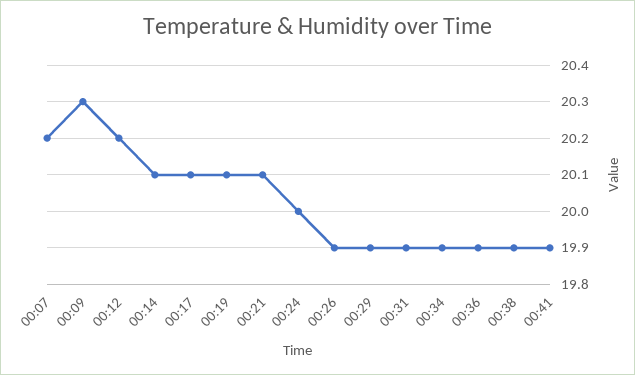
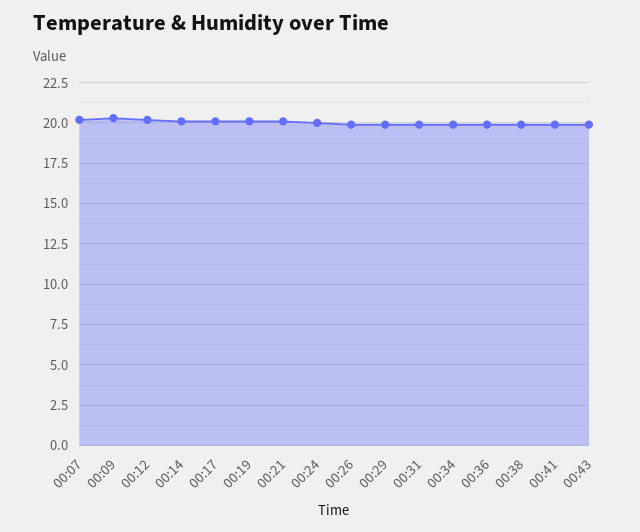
00:43: none -> 20

